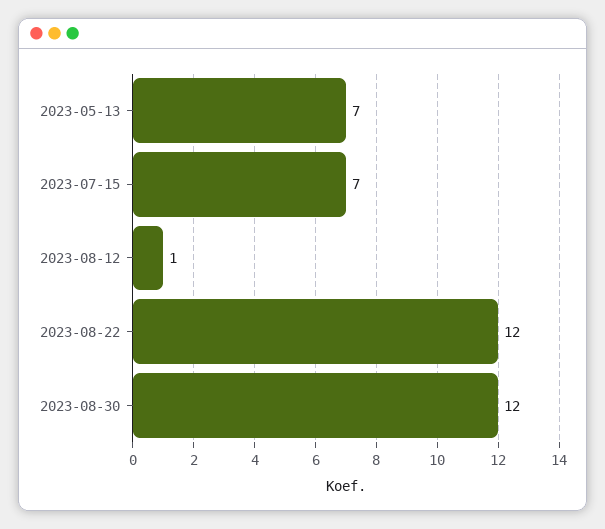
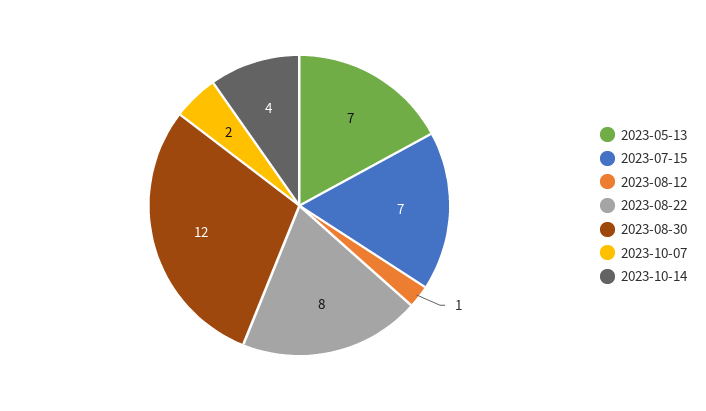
2023-08-22: 12 -> 8
2023-10-07: none -> 2
2023-10-14: none -> 4

